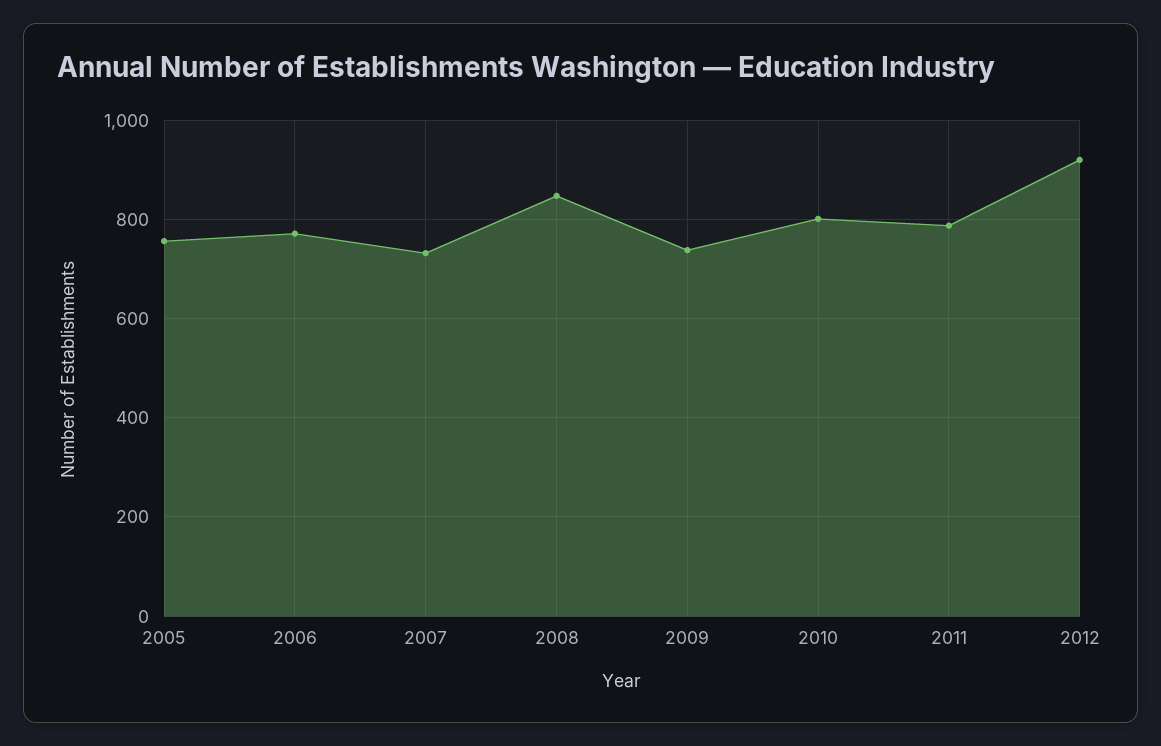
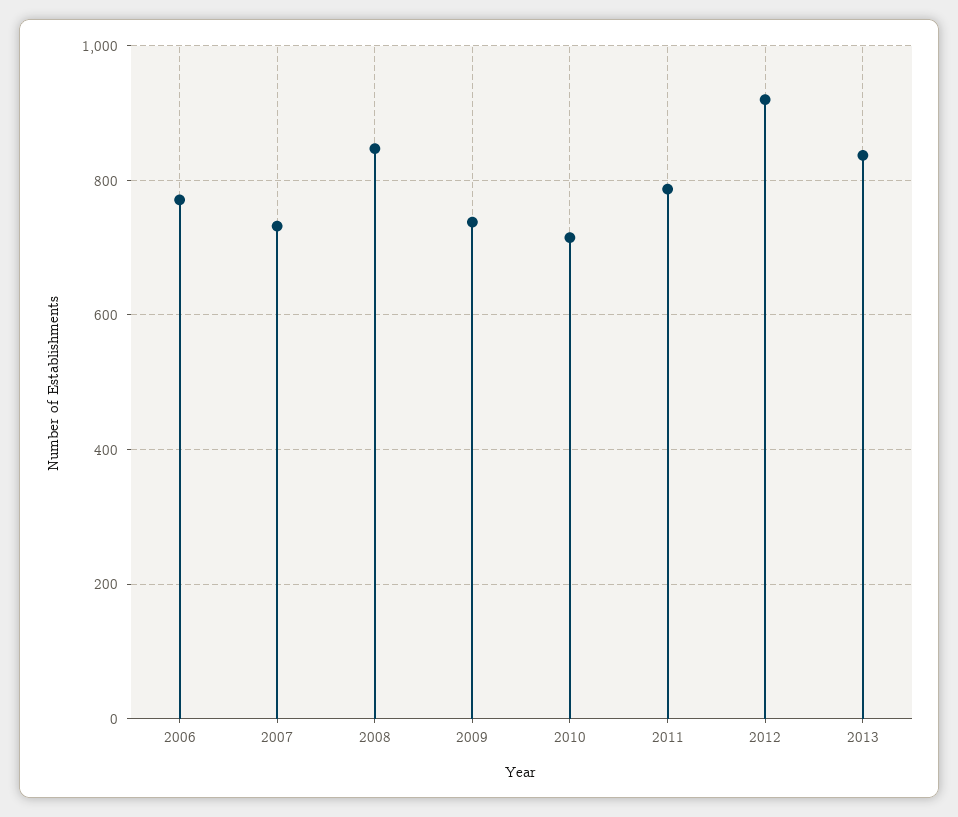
2005: 760 -> none
2010: 800 -> 720
2013: none -> 840

